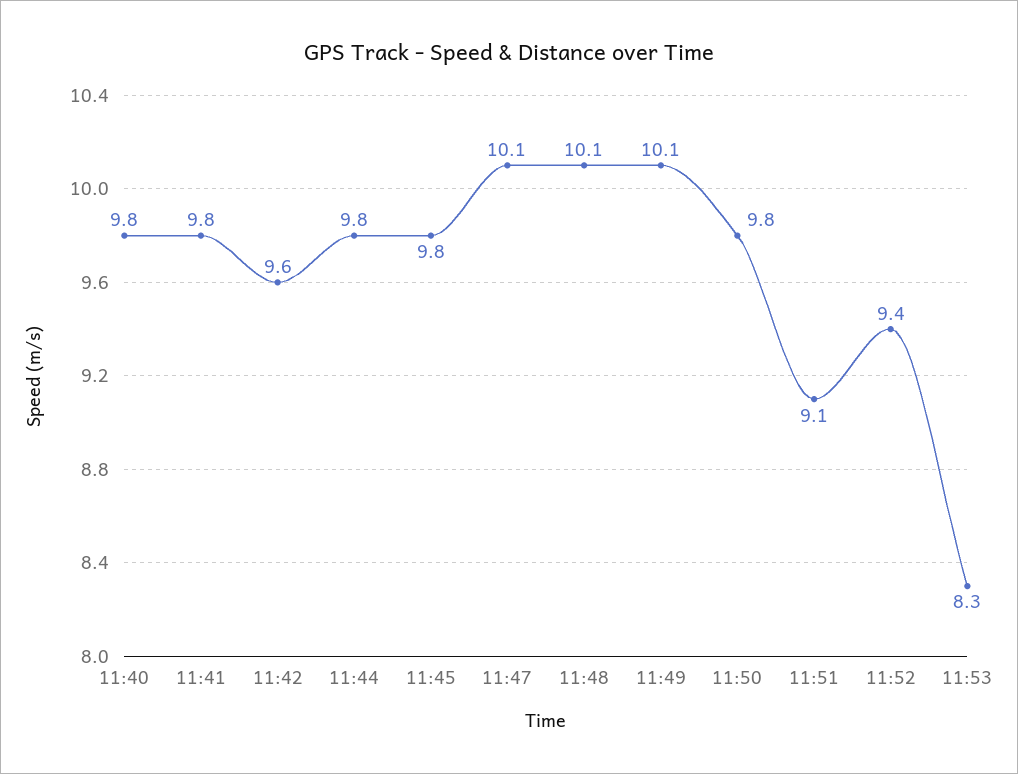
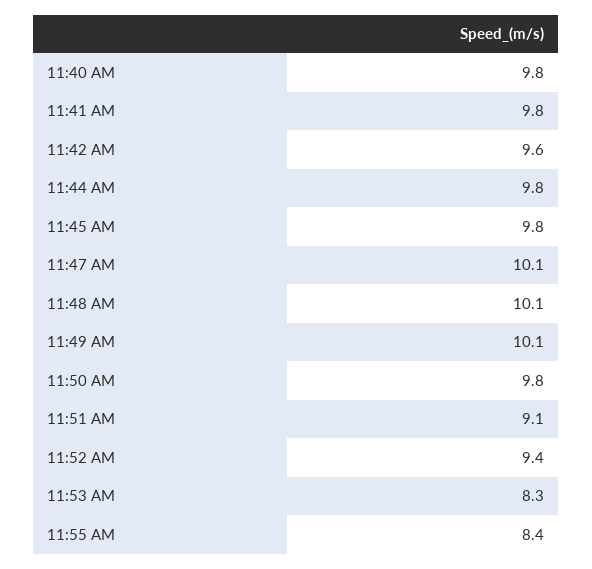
11:55 AM: none -> 8.4

